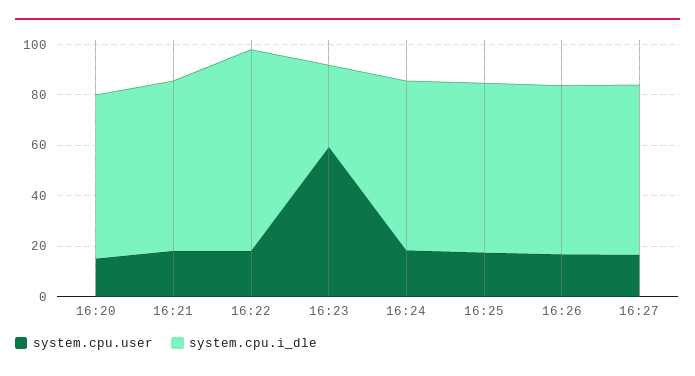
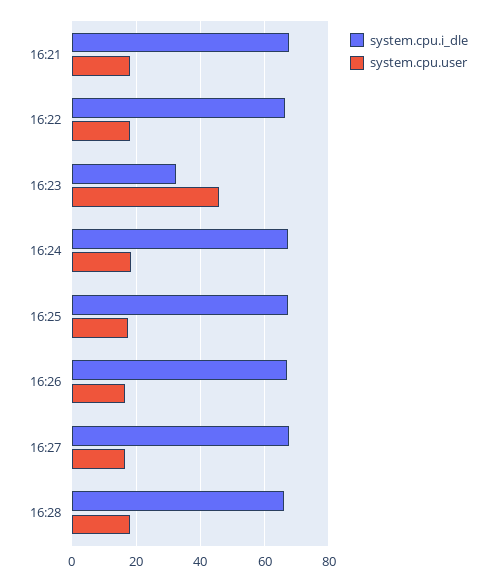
system.cpu.user, 16:20: 15 -> none
system.cpu.i_dle, 16:20: 65 -> none
system.cpu.i_dle, 16:22: 80 -> 66
system.cpu.user, 16:23: 60 -> 46
system.cpu.i_dle, 16:28: none -> 66
system.cpu.user, 16:28: none -> 18

